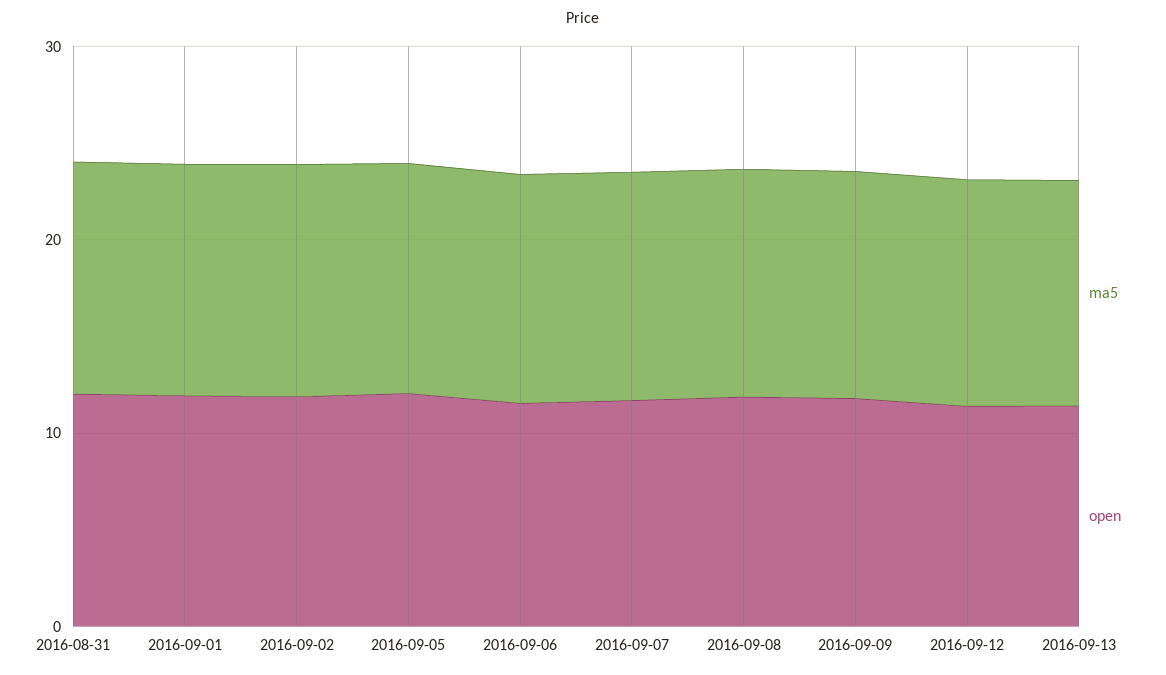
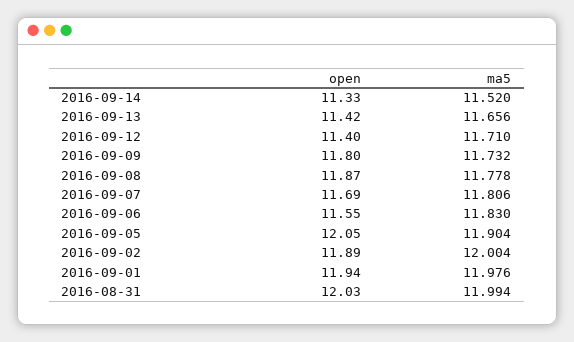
open, 2016-09-14: none -> 11.33
ma5, 2016-09-14: none -> 11.52

